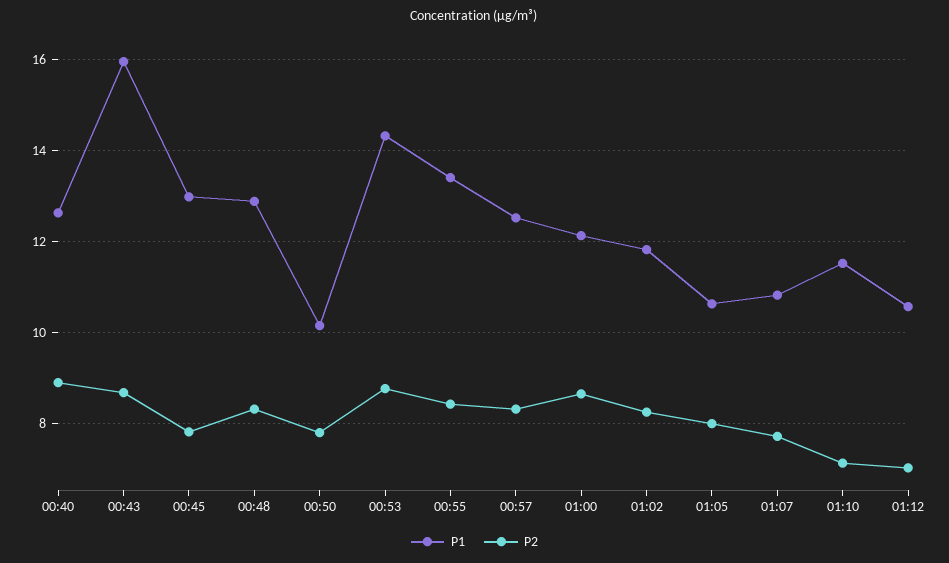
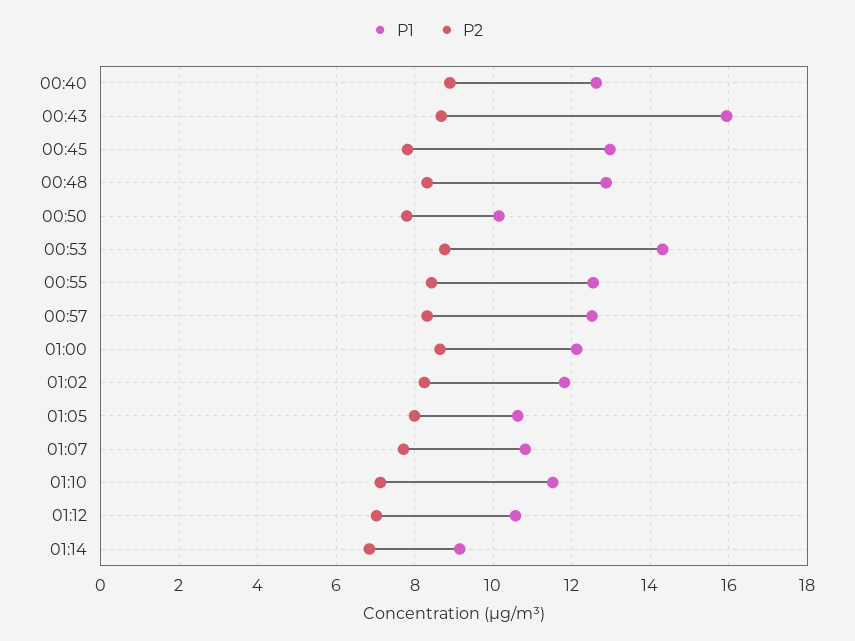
P1, 00:55: 13.4 -> 12.6
P1, 01:14: none -> 9.2
P2, 01:14: none -> 6.8

